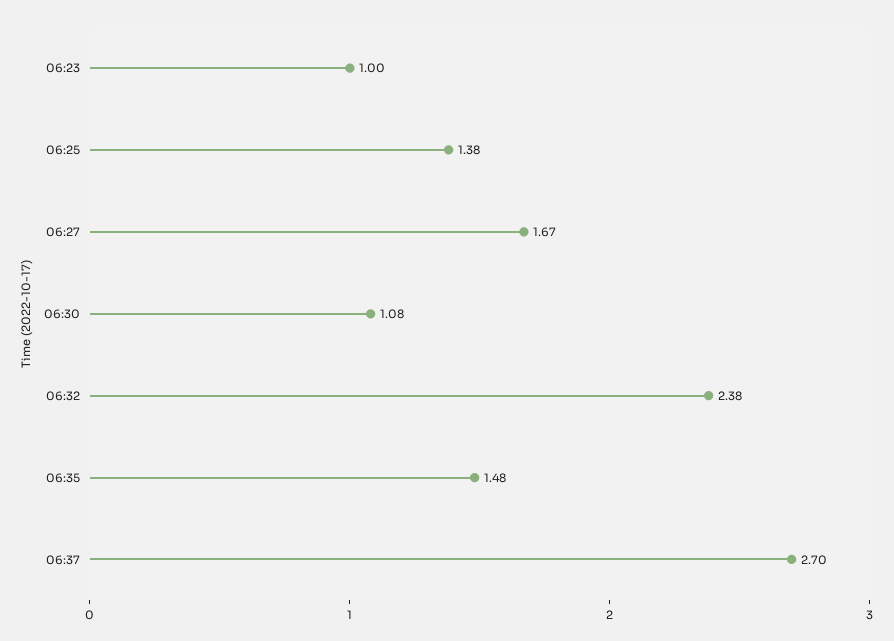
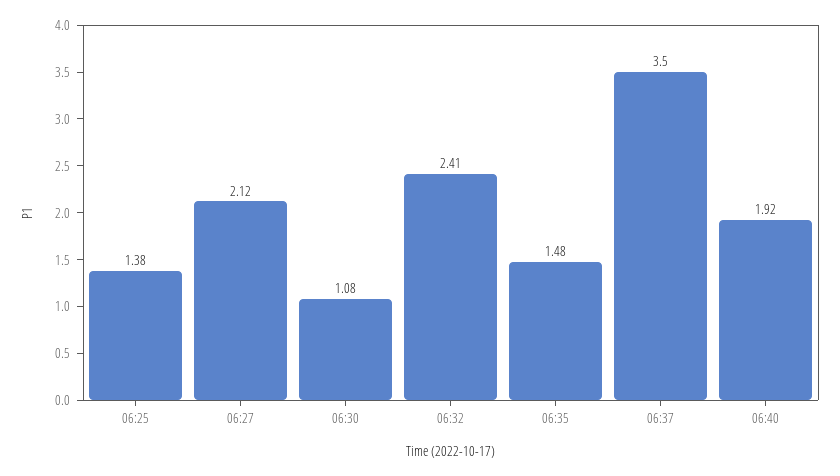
06:23: 1 -> none
06:27: 1.67 -> 2.12
06:32: 2.38 -> 2.41
06:37: 2.7 -> 3.5
06:40: none -> 1.92

